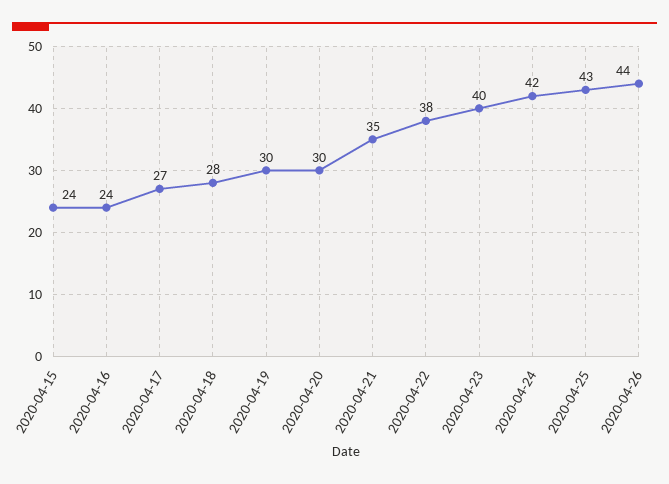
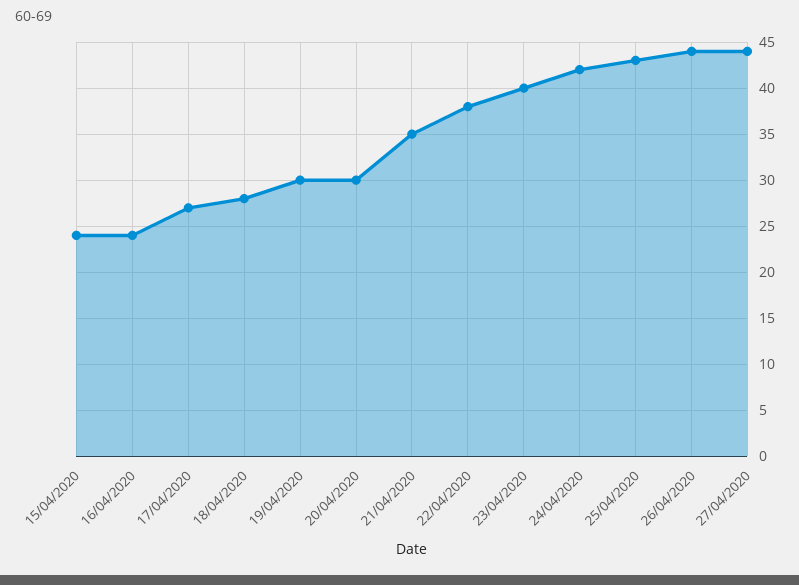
27/04/2020: none -> 44

